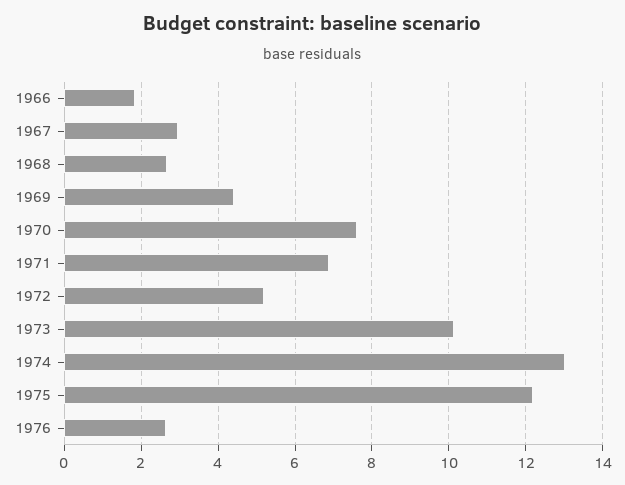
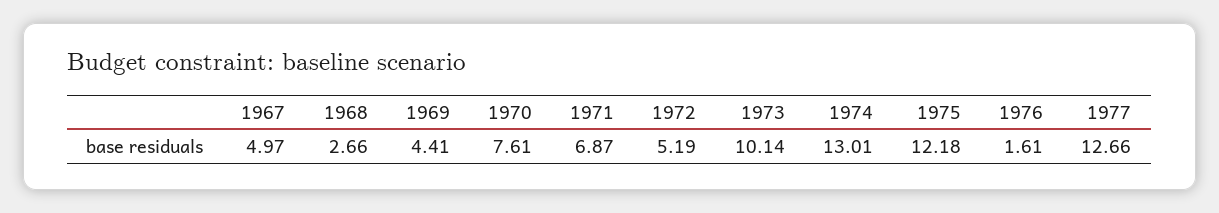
1966: 1.8 -> none
1967: 3 -> 4.97
1976: 2.6 -> 1.61
1977: none -> 12.66

